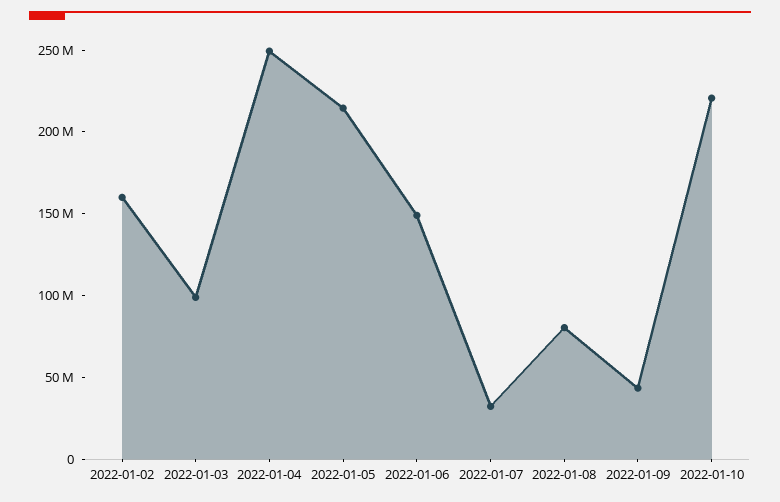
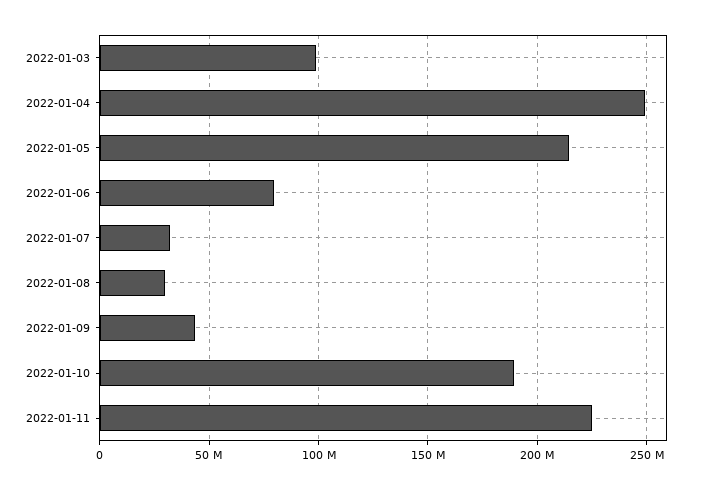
2022-01-02: 160000000 -> none
2022-01-06: 150000000 -> 80000000
2022-01-08: 80000000 -> 30000000
2022-01-10: 220000000 -> 190000000
2022-01-11: none -> 225000000

